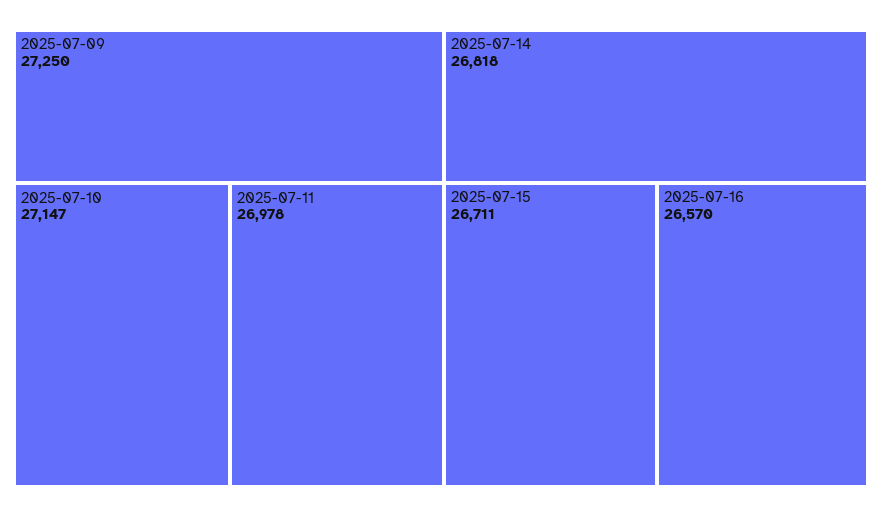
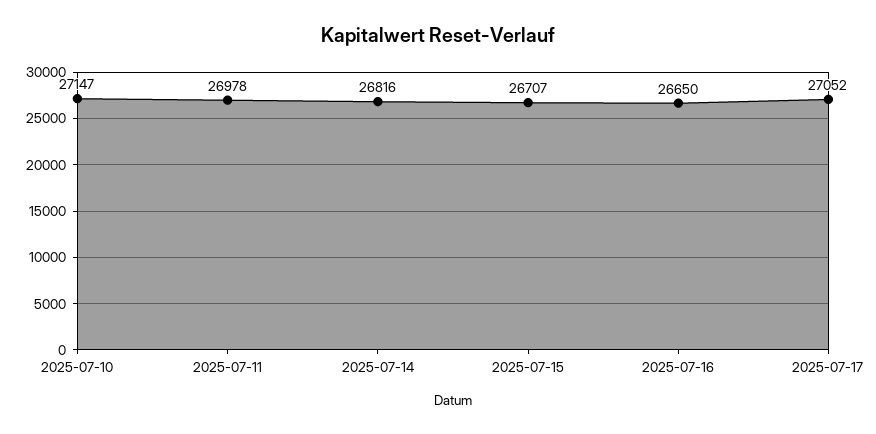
2025-07-09: 27250 -> none
2025-07-14: 26818 -> 26816
2025-07-15: 26711 -> 26707
2025-07-16: 26570 -> 26650
2025-07-17: none -> 27052

